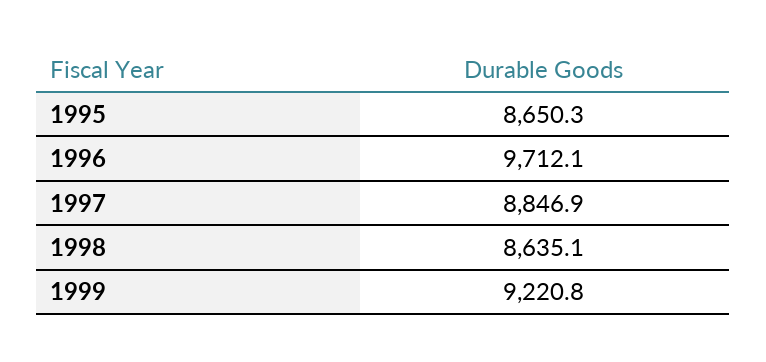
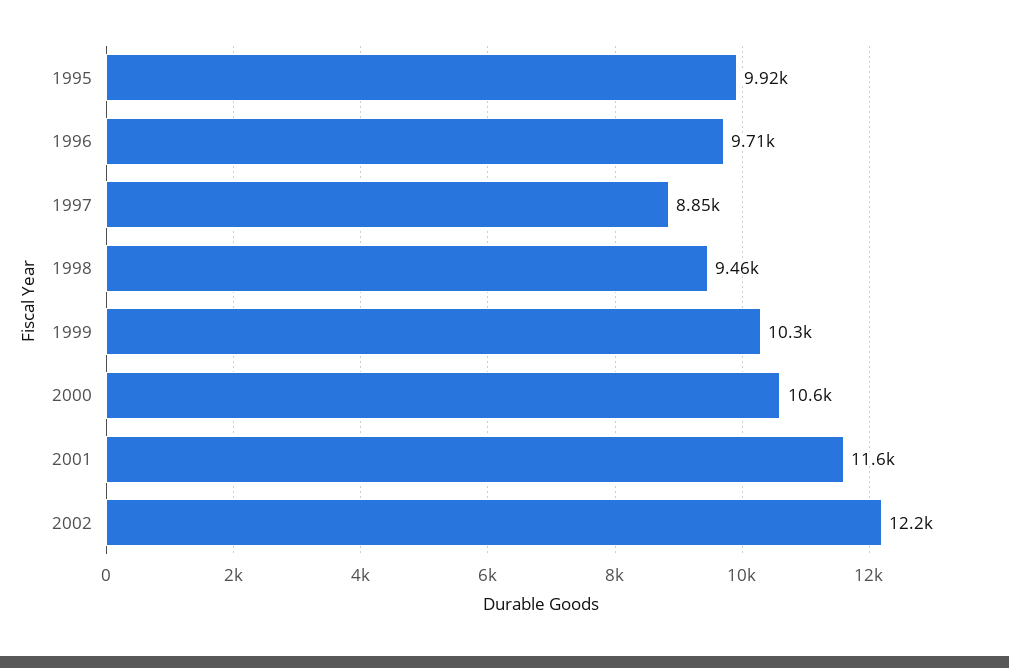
1995: 8650.3 -> 9920
1998: 8635.1 -> 9460
1999: 9220.8 -> 10300
2000: none -> 10600
2001: none -> 11600
2002: none -> 12200

